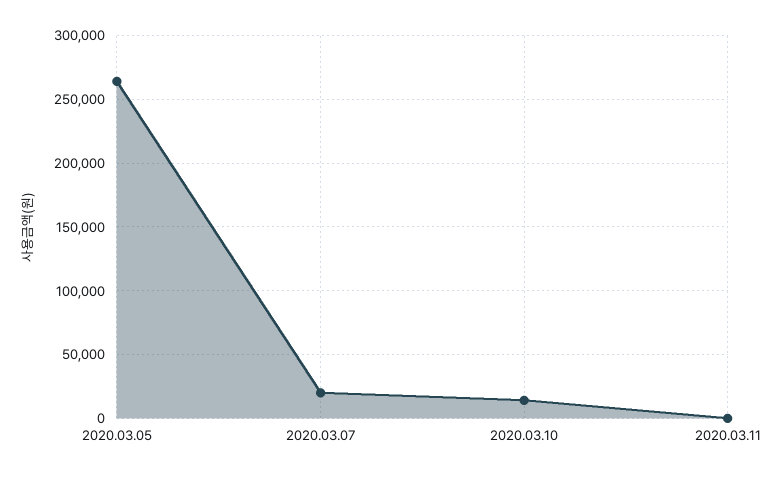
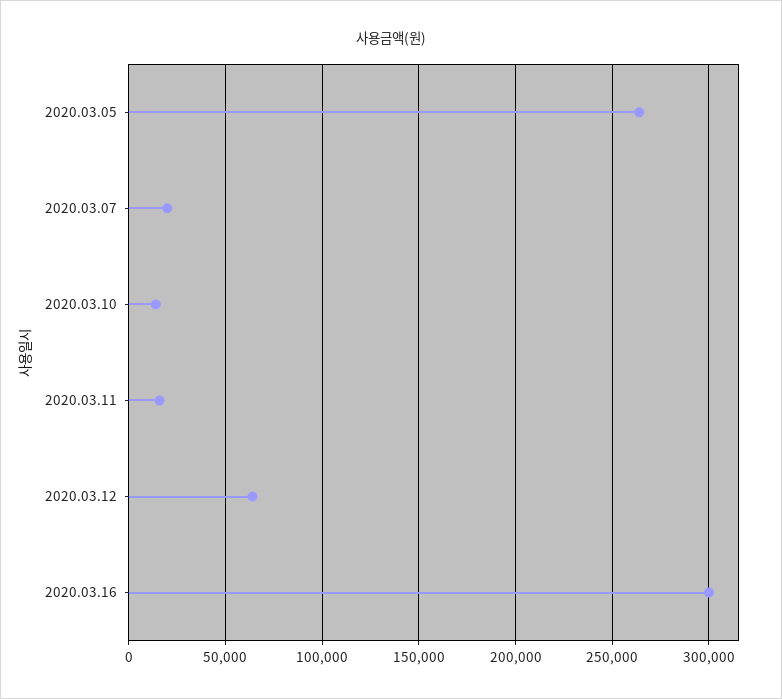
2020.03.11: 0 -> 15000
2020.03.12: none -> 65000
2020.03.16: none -> 300000

